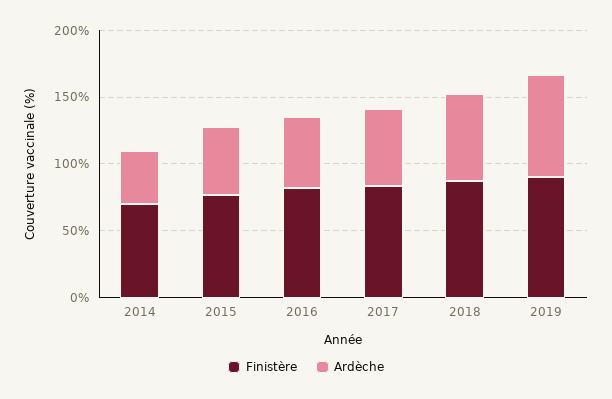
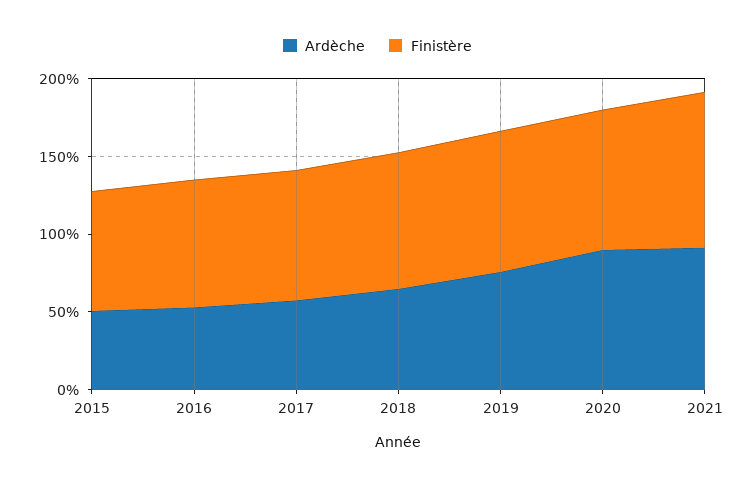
Finistère, 2014: 70 -> none
Ardèche, 2014: 40 -> none
Ardèche, 2020: none -> 90
Finistère, 2020: none -> 90
Ardèche, 2021: none -> 90
Finistère, 2021: none -> 100

